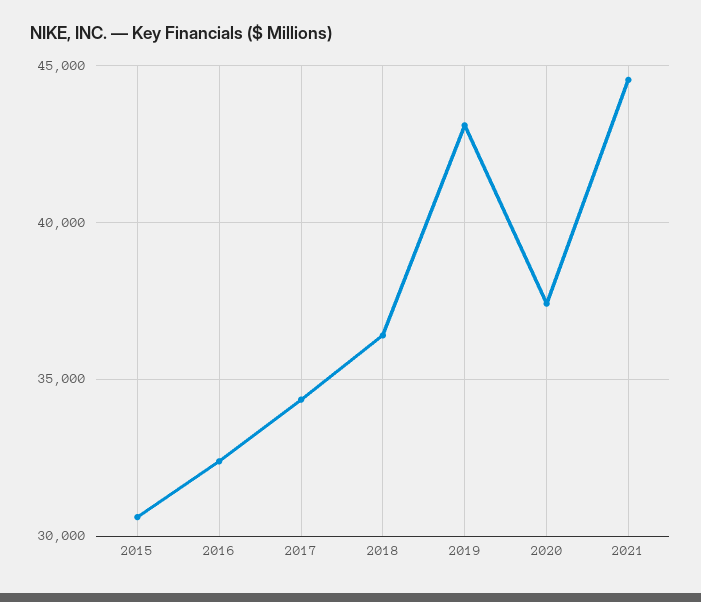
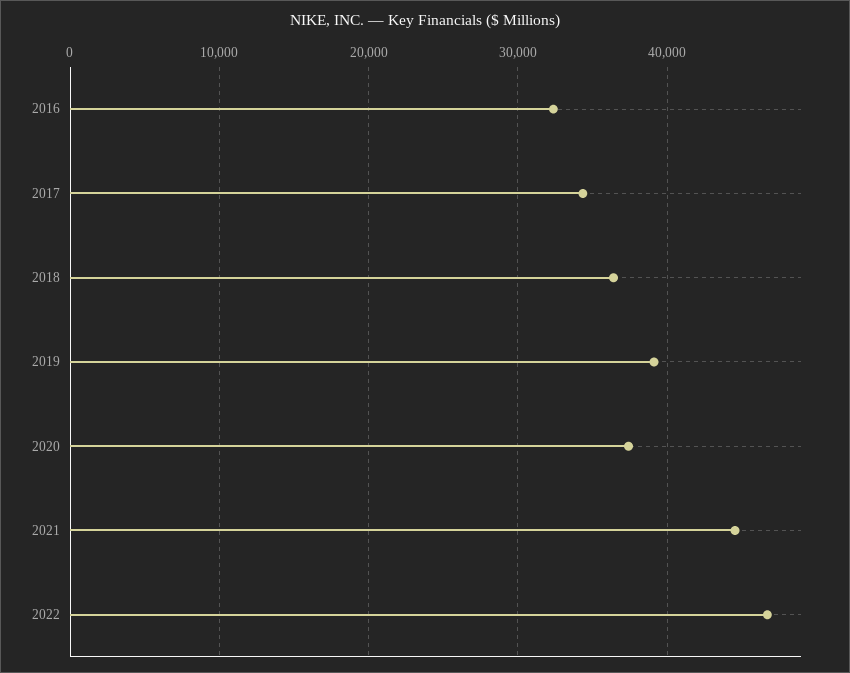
2015: 30500 -> none
2019: 43000 -> 39000
2022: none -> 47000

